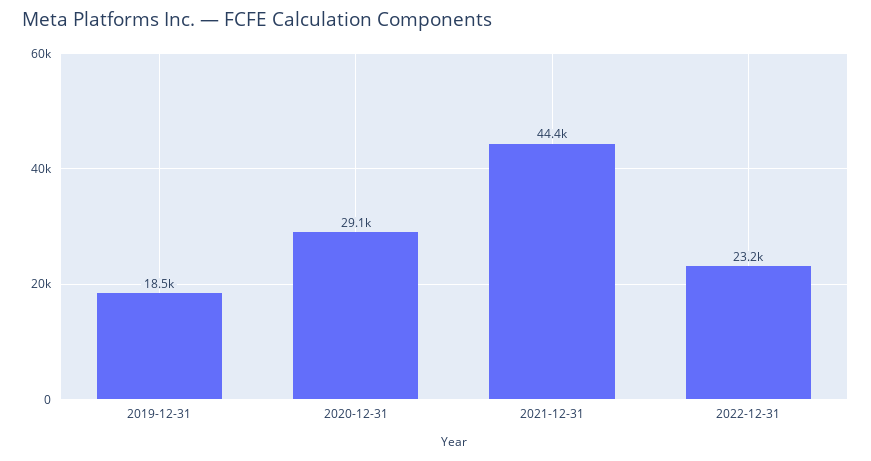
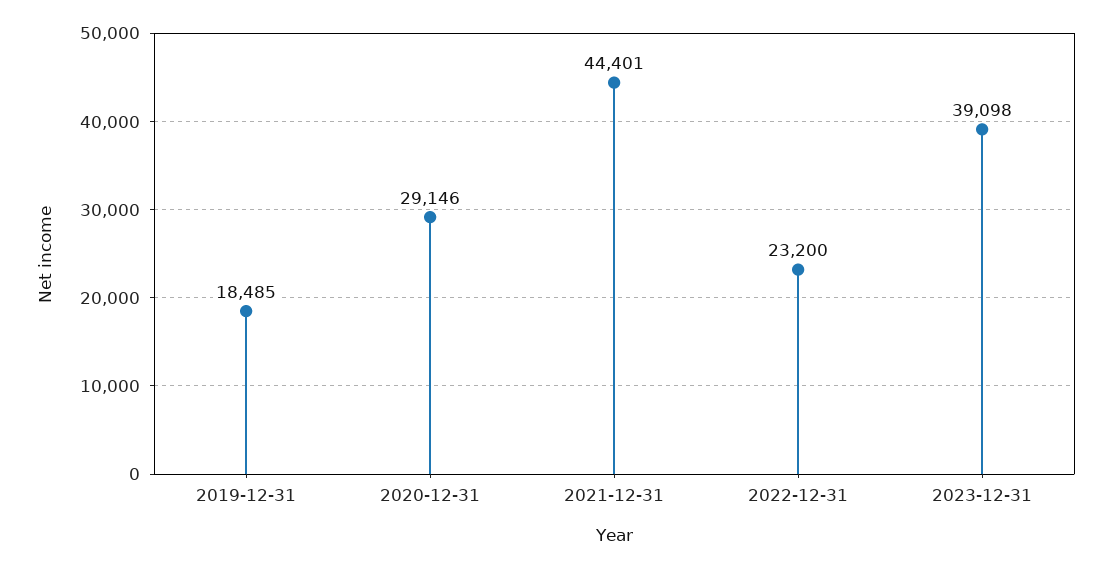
2023-12-31: none -> 39098

